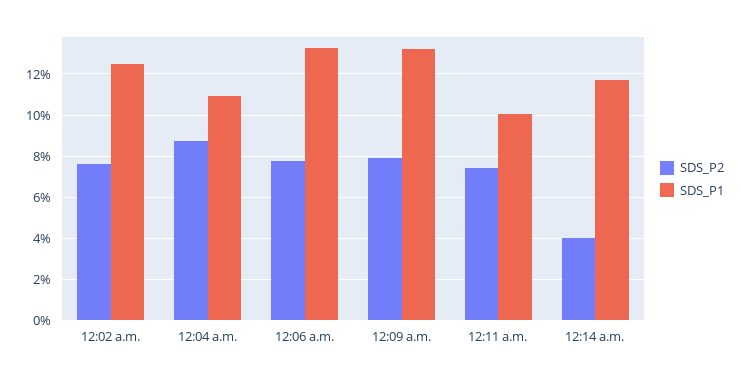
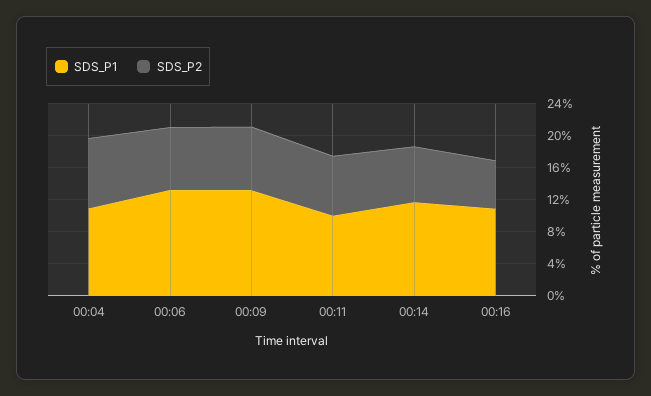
SDS_P2, 12:02 a.m.: 7.5 -> none
SDS_P1, 12:02 a.m.: 12.5 -> none
SDS_P2, 12:14 a.m.: 4 -> 7
SDS_P1, 00:16: none -> 11
SDS_P2, 00:16: none -> 6

